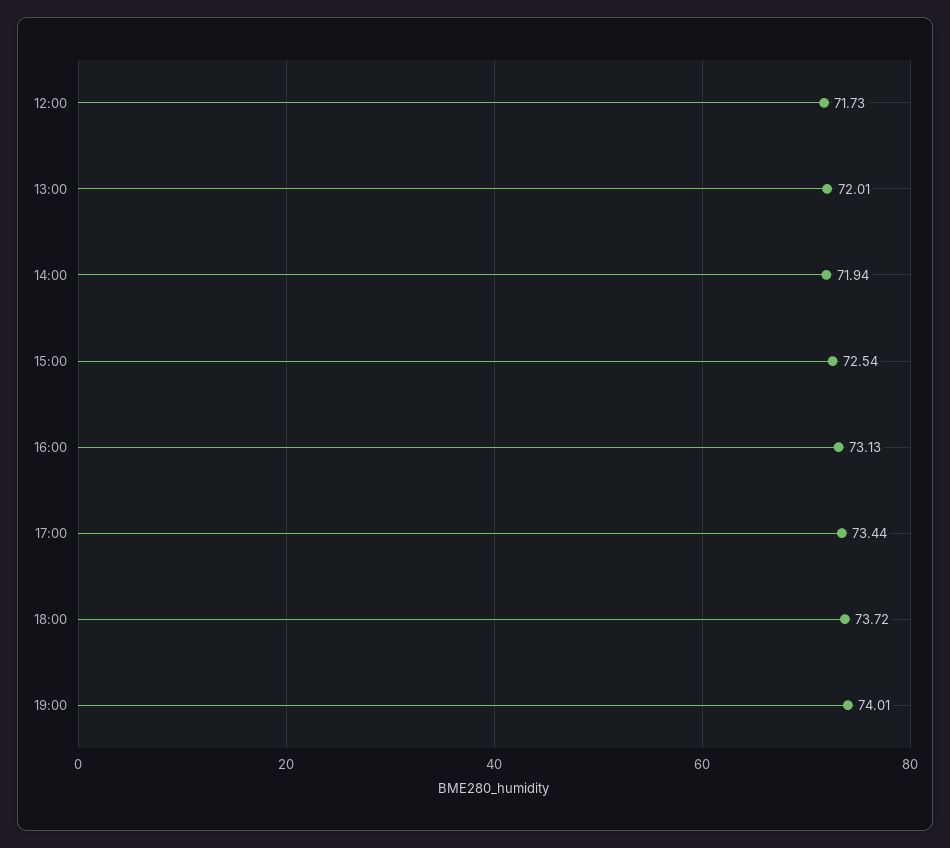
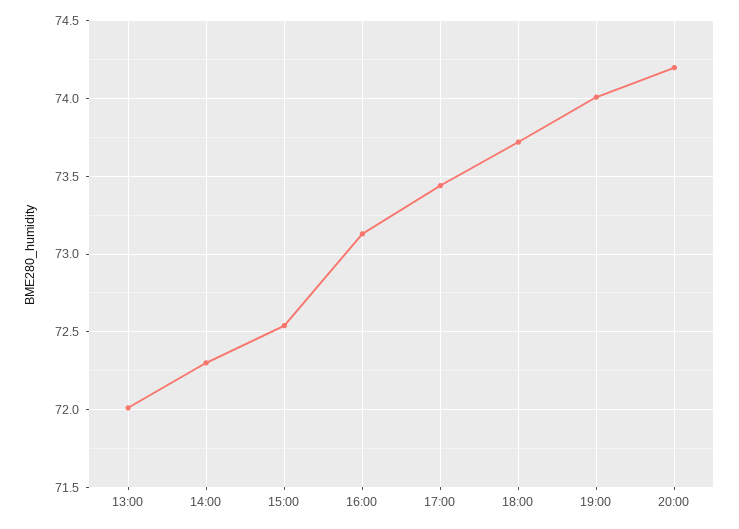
12:00: 71.73 -> none
14:00: 71.94 -> 72.3
20:00: none -> 74.2

